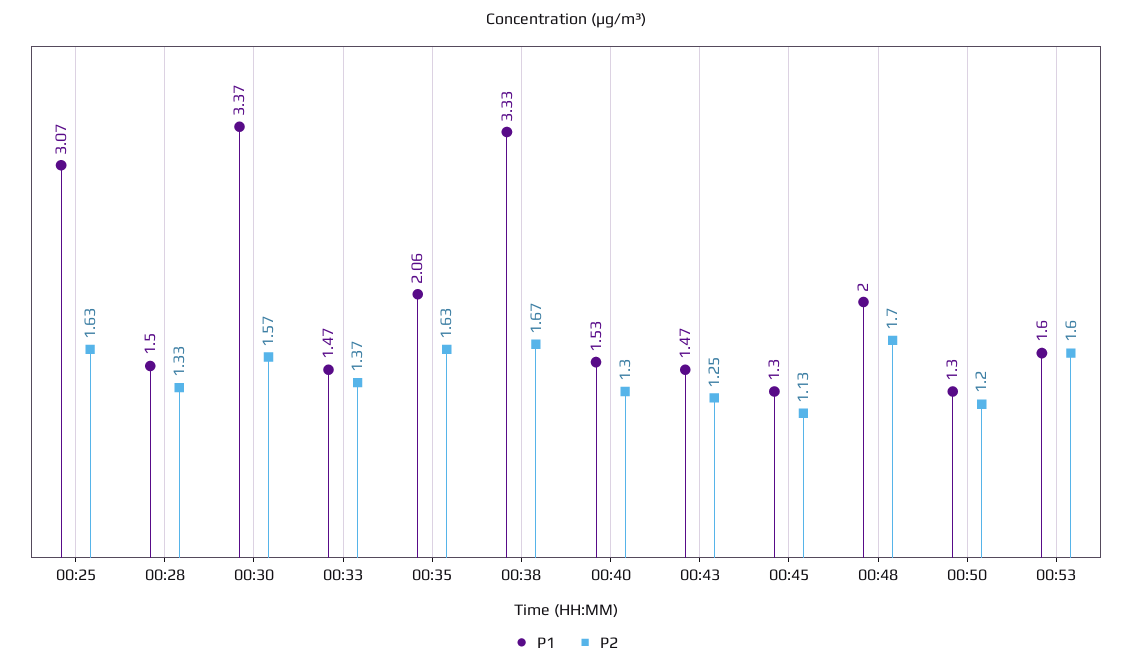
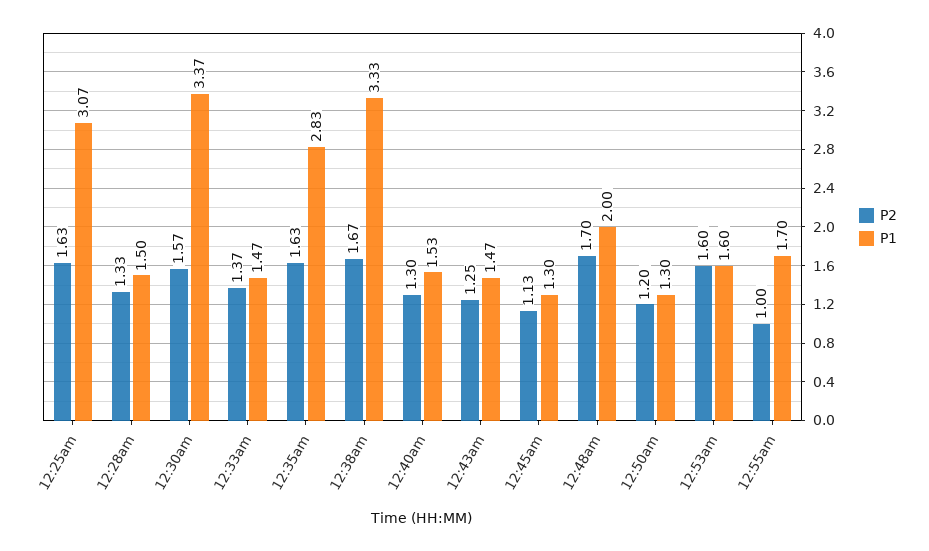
P1, 00:35: 2.06 -> 2.83
P2, 12:55am: none -> 1
P1, 12:55am: none -> 1.7

